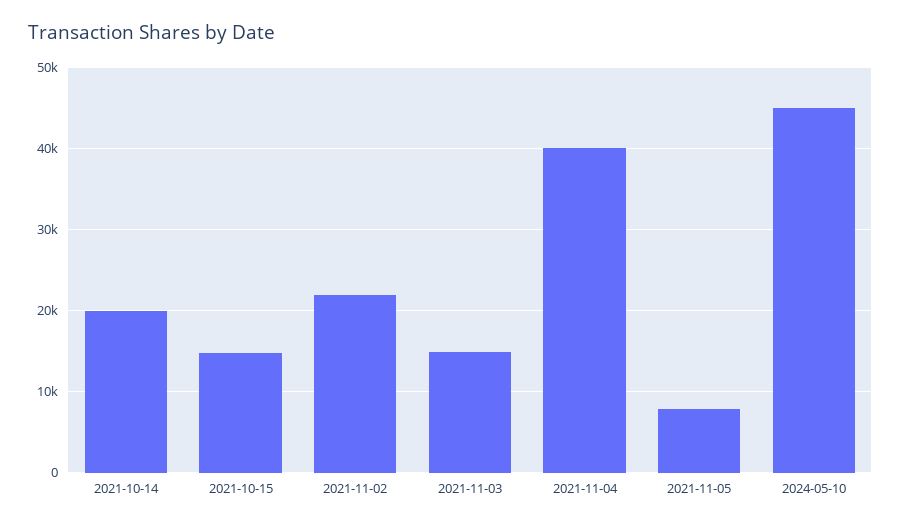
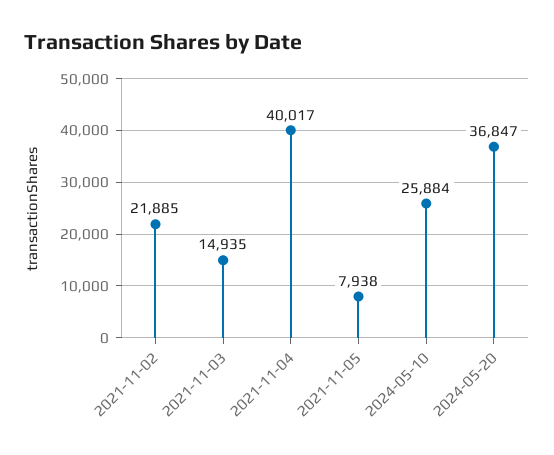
2021-10-14: 20000 -> none
2021-10-15: 15000 -> none
2024-05-10: 45000 -> 25884
2024-05-20: none -> 36847

